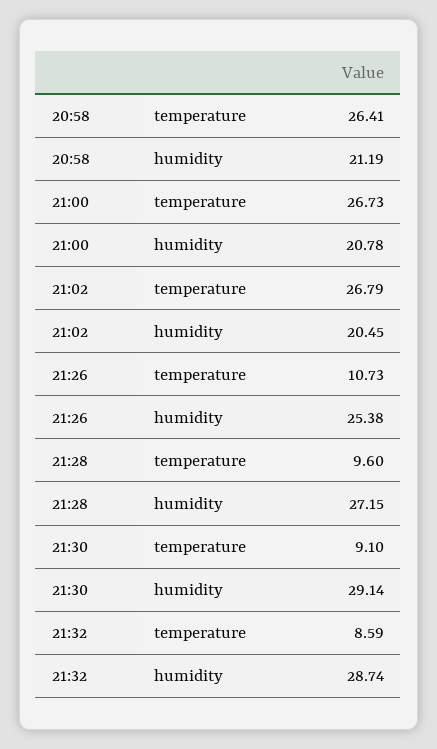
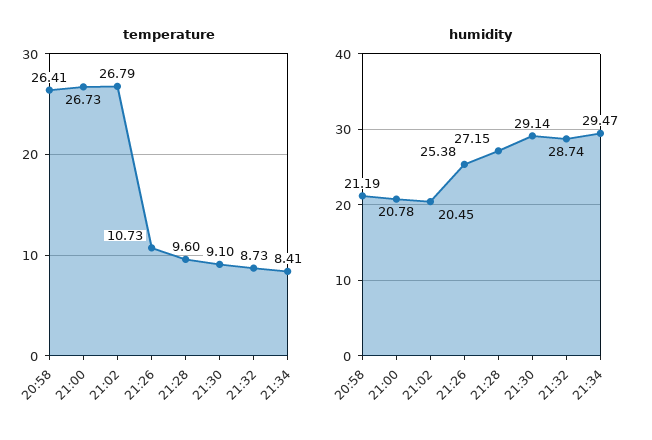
temperature, 21:32: 8.59 -> 8.73
temperature, 21:34: none -> 8.41
humidity, 21:34: none -> 29.47

